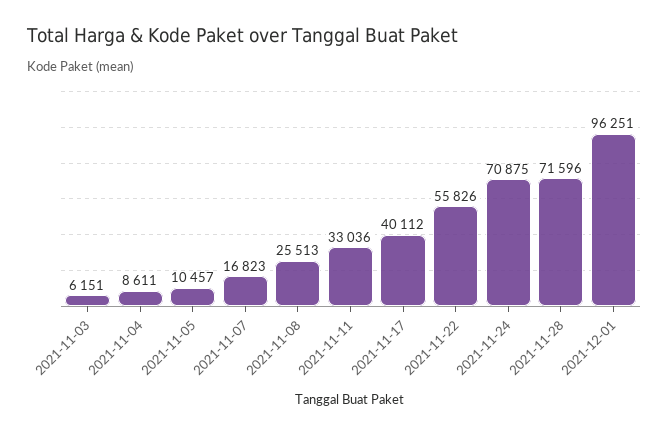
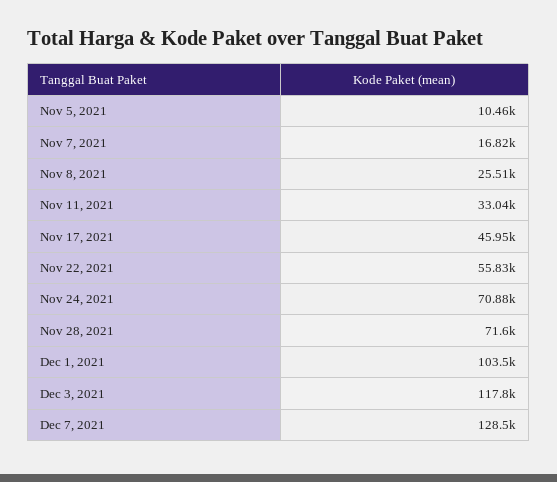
2021-11-03: 6151 -> none
2021-11-04: 8611 -> none
2021-11-17: 40112 -> 45950
2021-12-01: 96251 -> 103500
Dec 3, 2021: none -> 117800
Dec 7, 2021: none -> 128500

